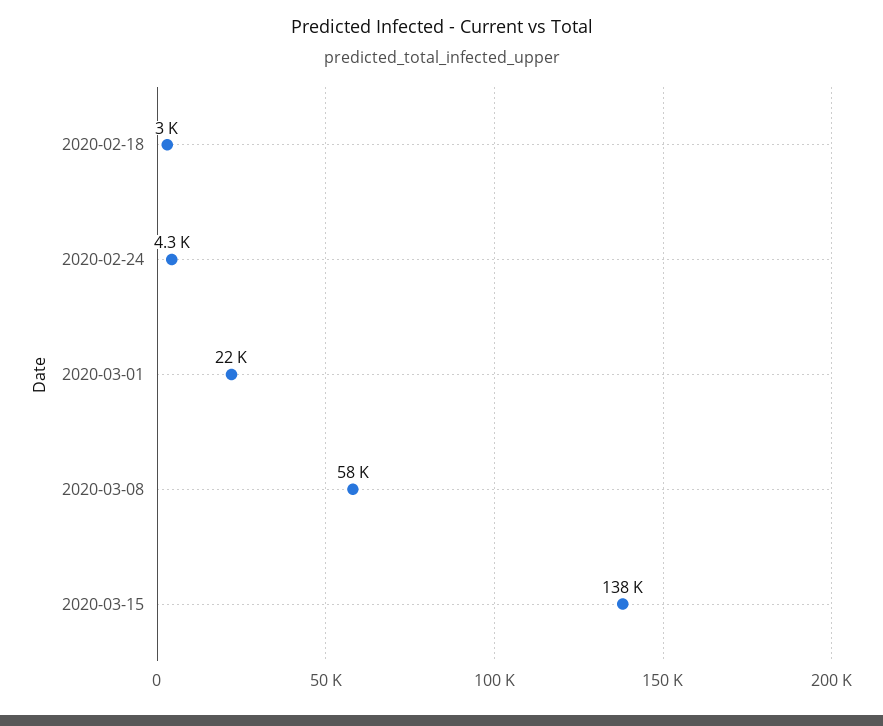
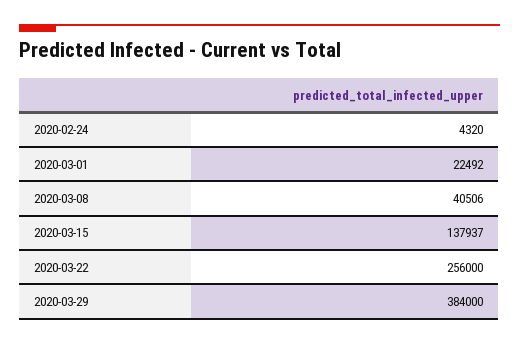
2020-02-18: 3000 -> none
2020-03-08: 58000 -> 40506
2020-03-22: none -> 256000
2020-03-29: none -> 384000

